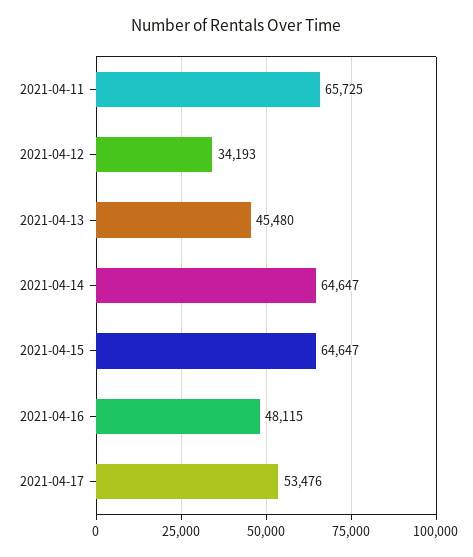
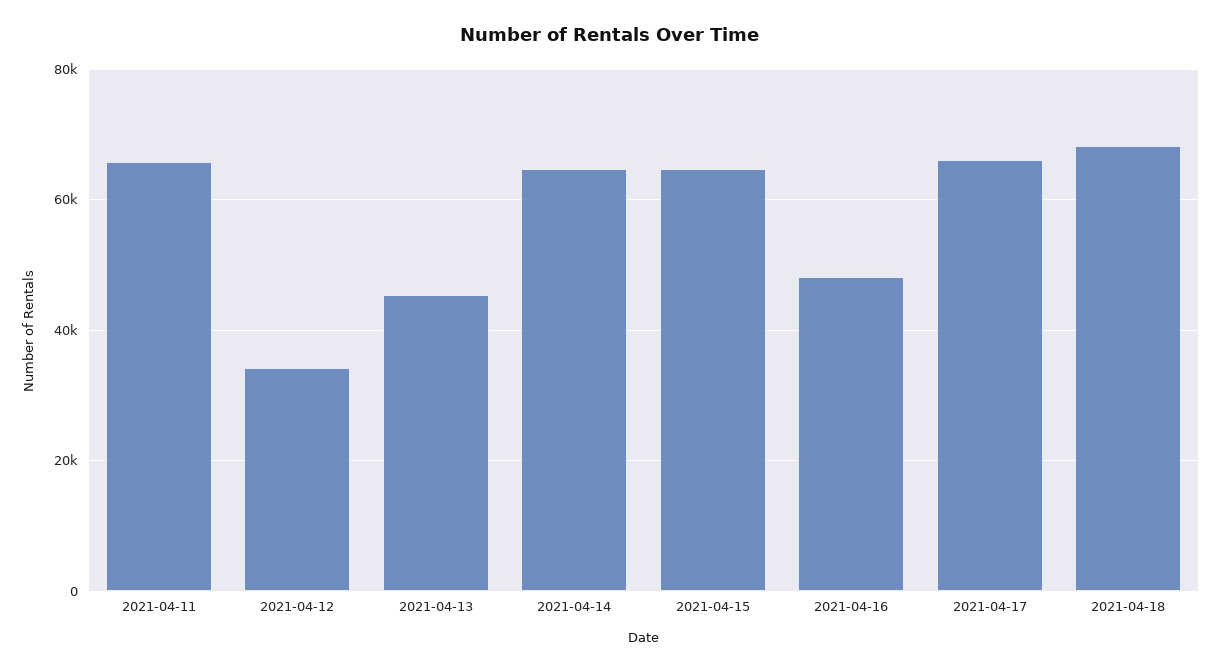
2021-04-17: 53476 -> 66000
2021-04-18: none -> 68000

